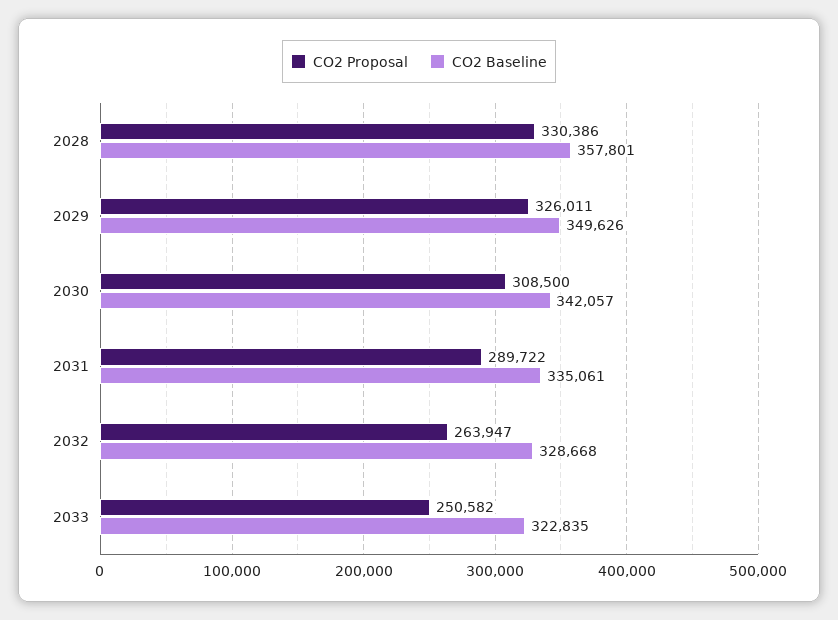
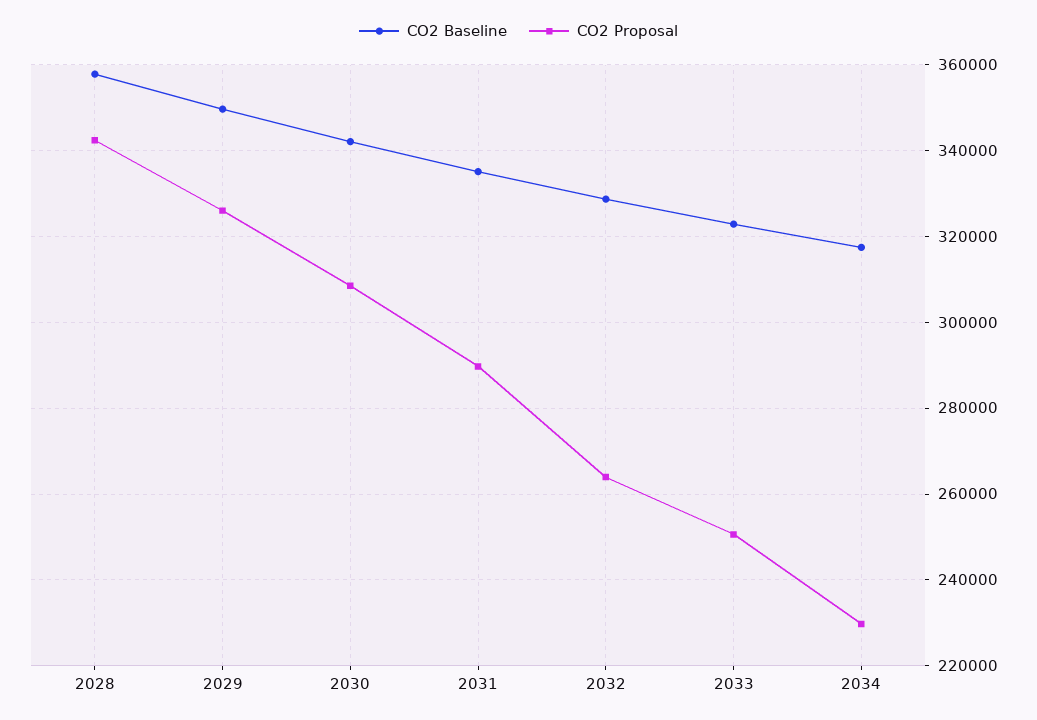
CO2 Proposal, 2028: 330386 -> 342000
CO2 Baseline, 2034: none -> 318000
CO2 Proposal, 2034: none -> 230000

